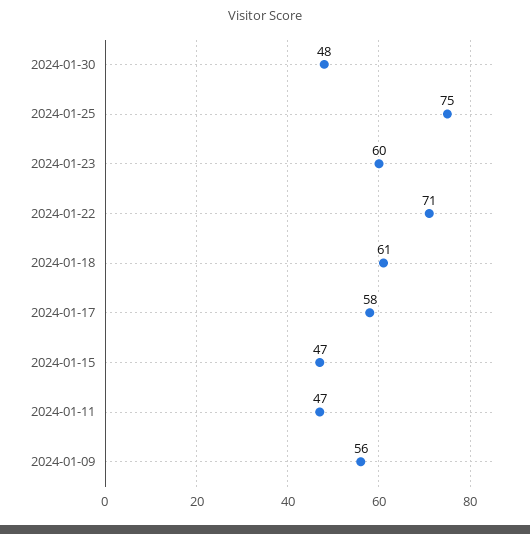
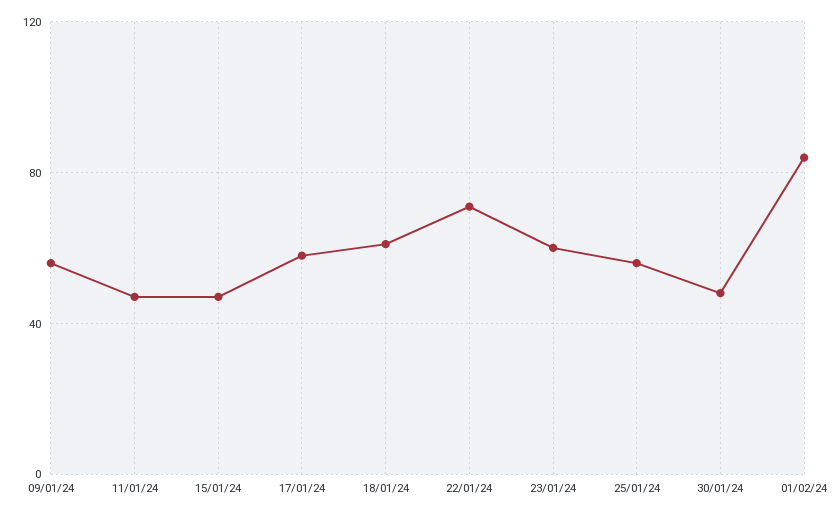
2024-01-25: 75 -> 55
01/02/24: none -> 85

